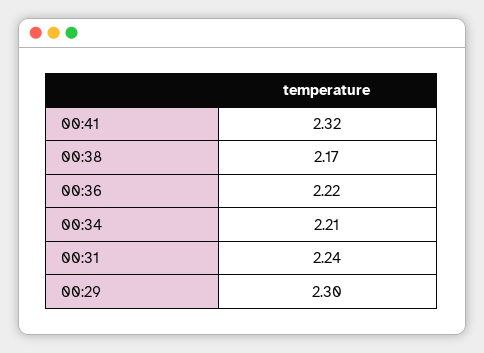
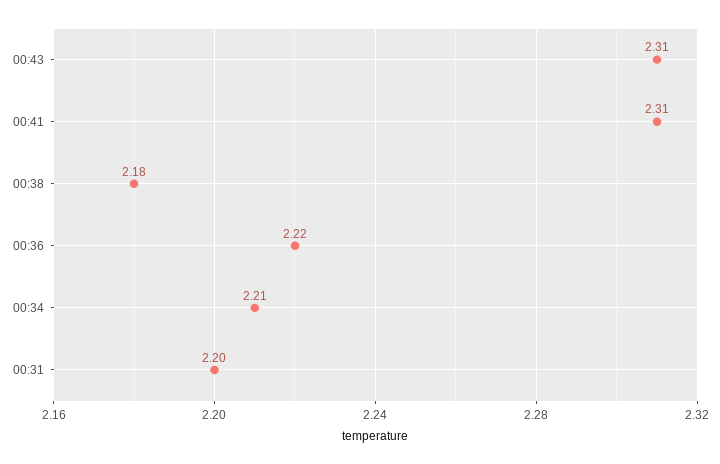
00:41: 2.32 -> 2.31
00:38: 2.17 -> 2.18
00:31: 2.24 -> 2.2
00:29: 2.3 -> none
00:43: none -> 2.31

